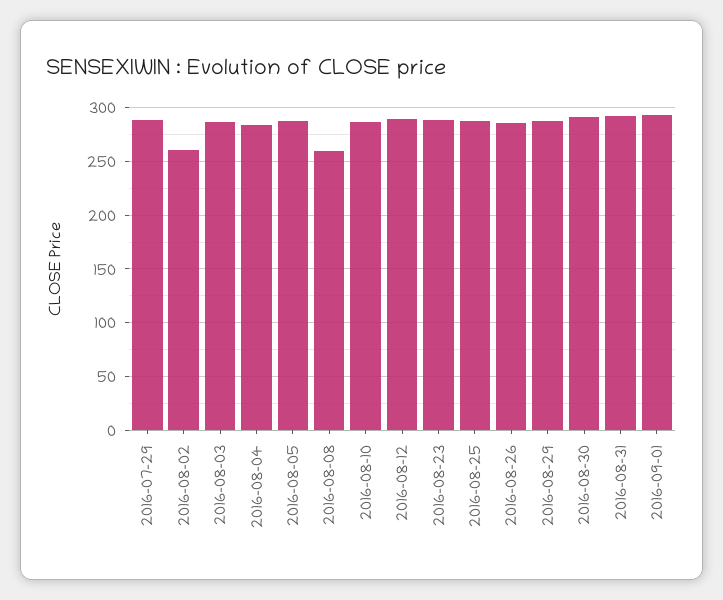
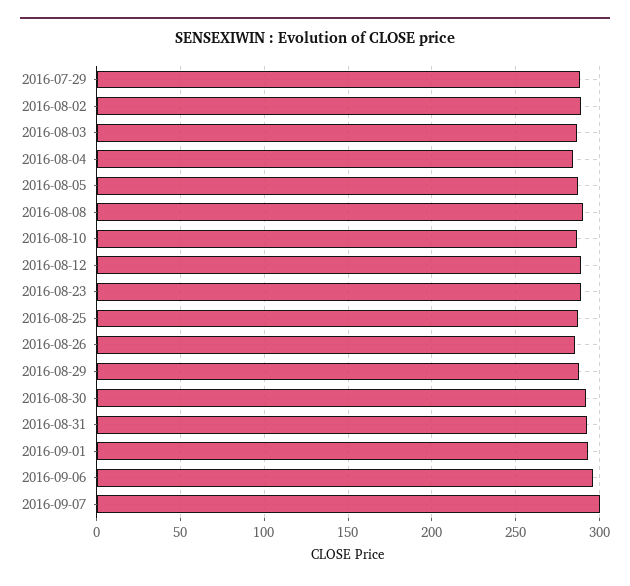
2016-08-02: 260 -> 290
2016-08-08: 260 -> 290
2016-09-06: none -> 295
2016-09-07: none -> 300

